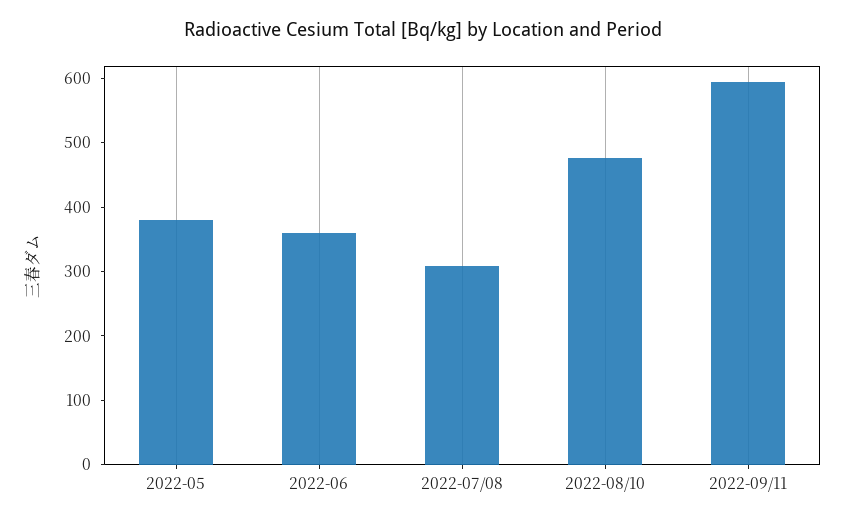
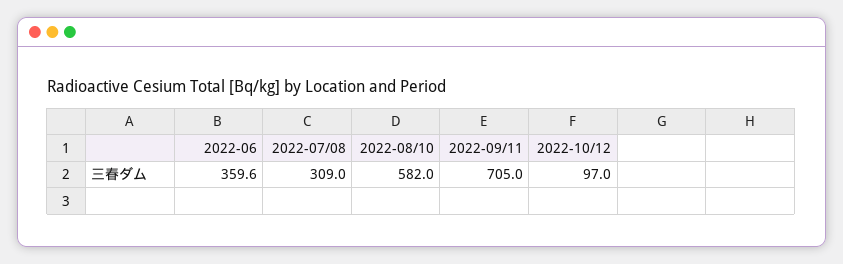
2022-05: 380 -> none
2022-08/10: 480 -> 582
2022-09/11: 600 -> 705
2022-10/12: none -> 97

